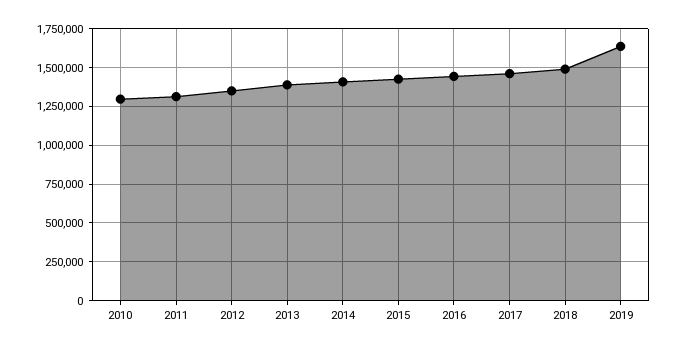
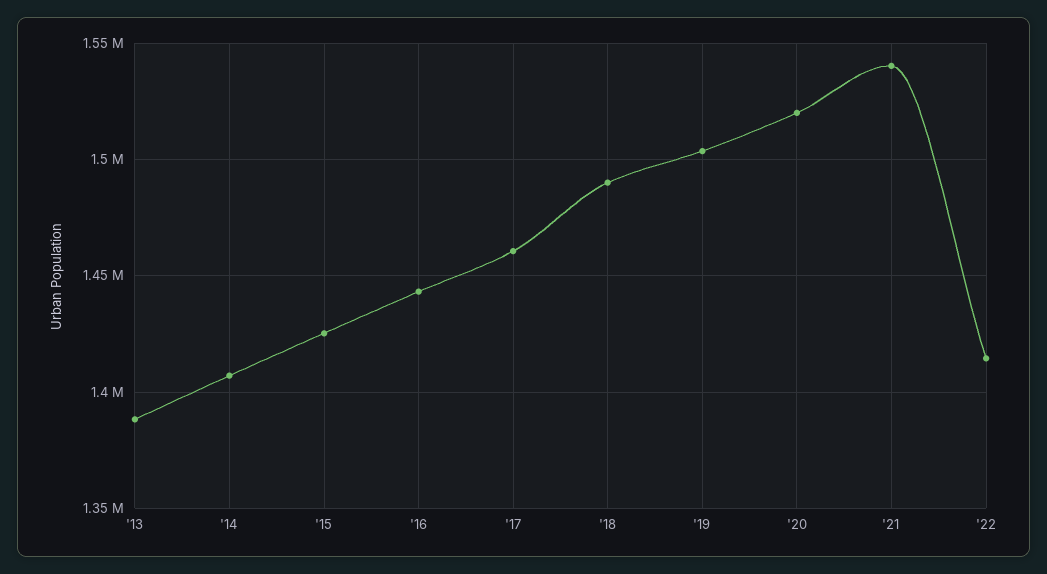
2010: 1300000 -> none
2011: 1300000 -> none
2012: 1350000 -> none
2019: 1650000 -> 1505000
'20: none -> 1520000
'21: none -> 1540000
'22: none -> 1415000

